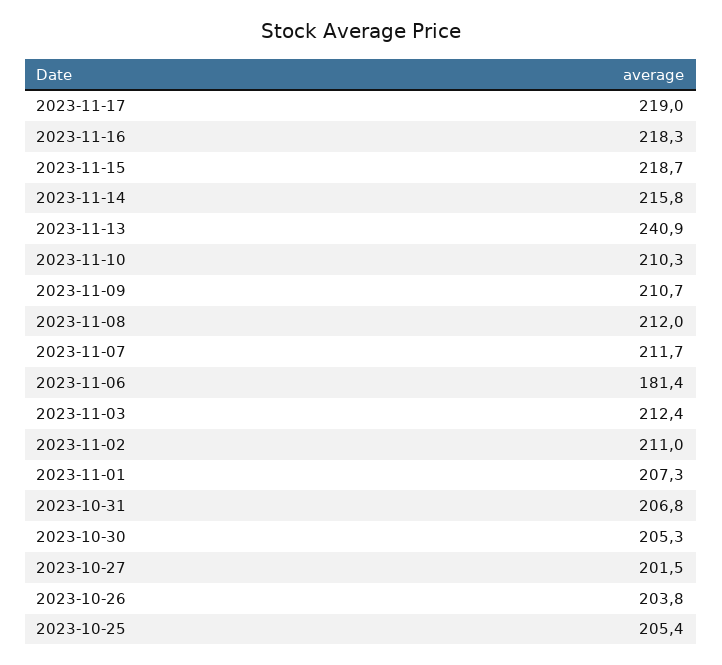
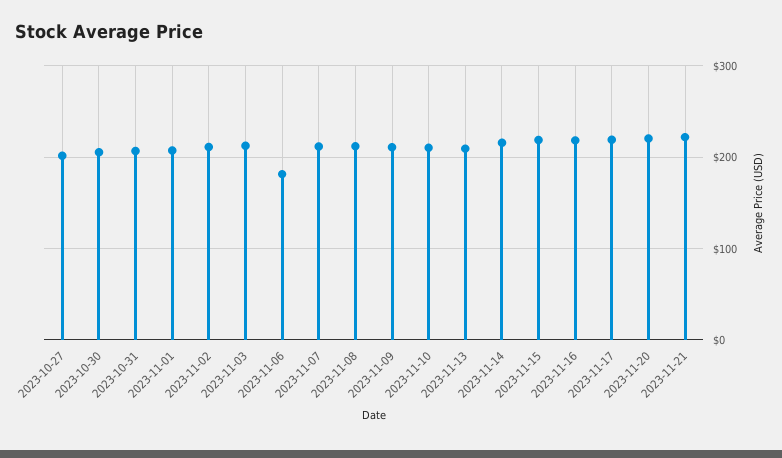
2023-11-13: 240.9 -> 210
2023-10-26: 203.8 -> none
2023-10-25: 205.4 -> none
2023-11-20: none -> 220
2023-11-21: none -> 220

